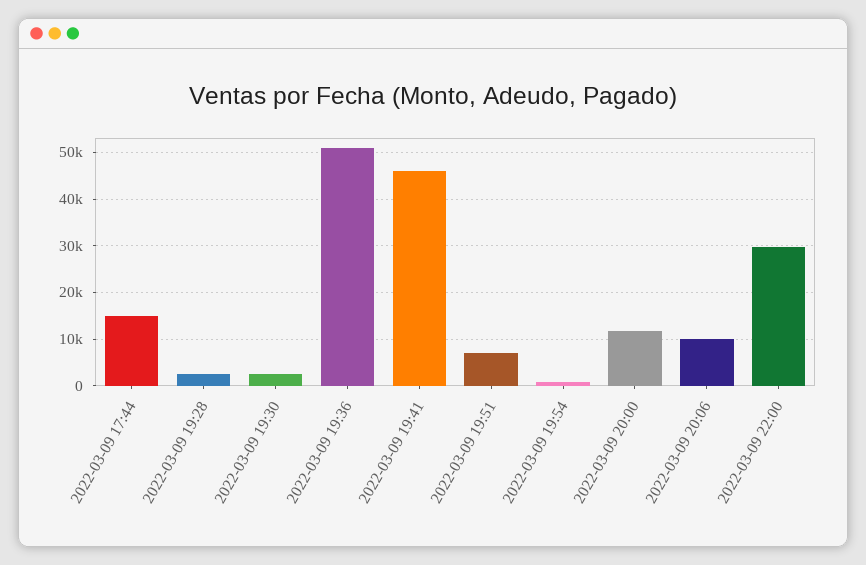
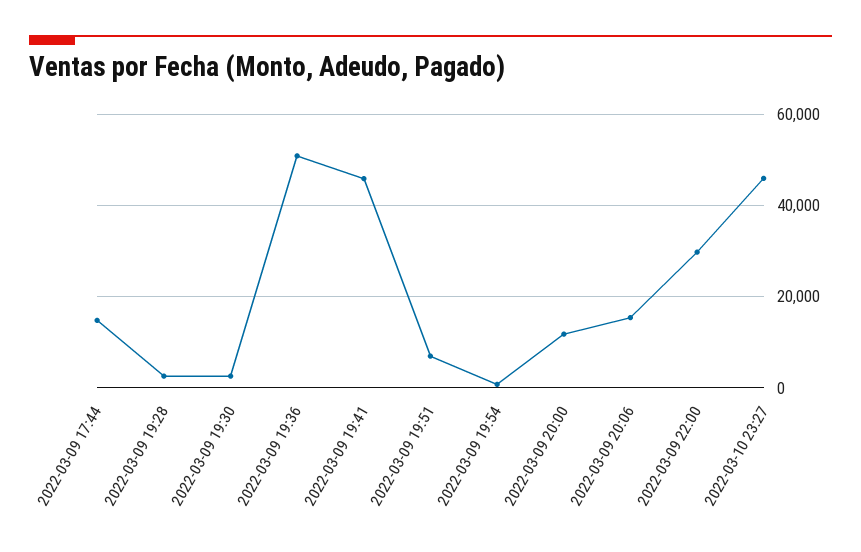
2022-03-09 20:06: 10000 -> 16000
2022-03-10 23:27: none -> 46000

